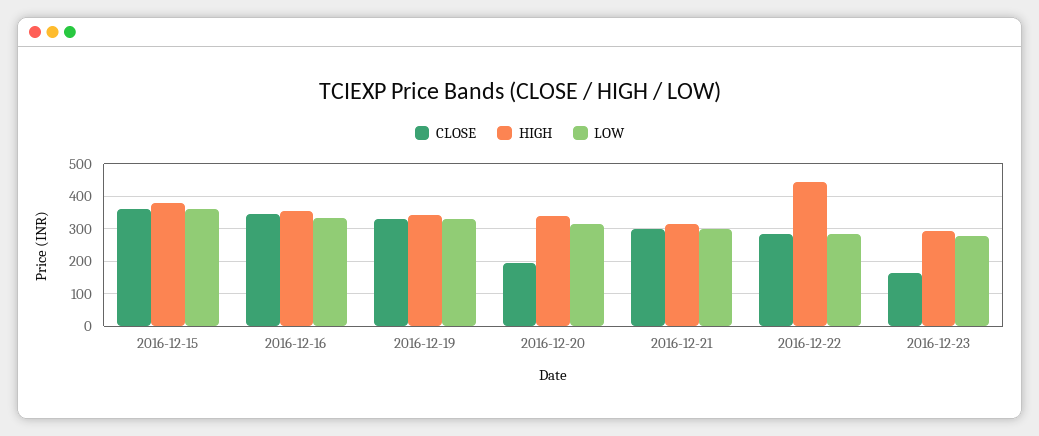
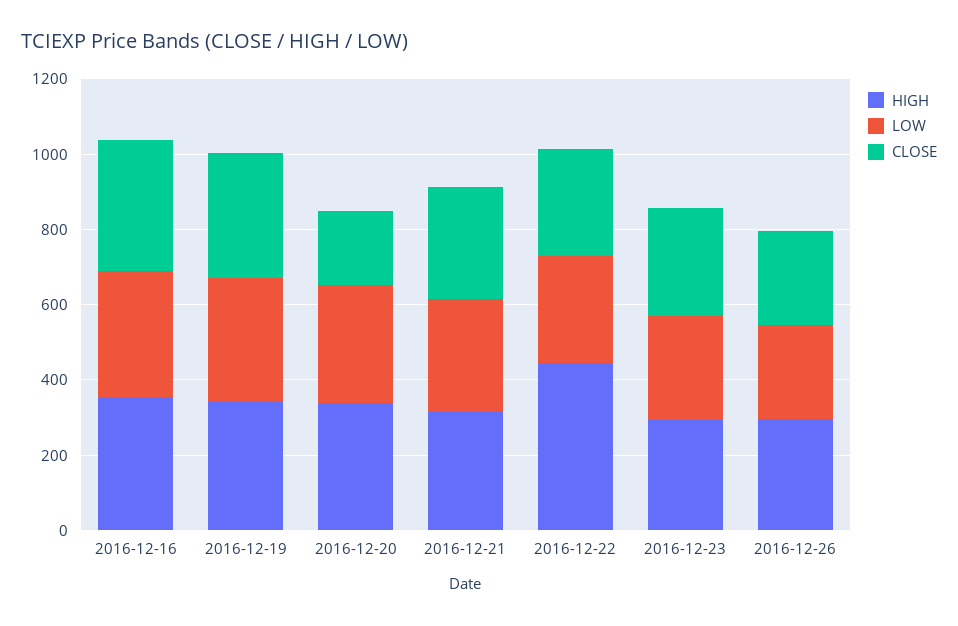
CLOSE, 2016-12-15: 360 -> none
HIGH, 2016-12-15: 380 -> none
LOW, 2016-12-15: 360 -> none
CLOSE, 2016-12-23: 160 -> 300
HIGH, 2016-12-26: none -> 300
LOW, 2016-12-26: none -> 250
CLOSE, 2016-12-26: none -> 250

